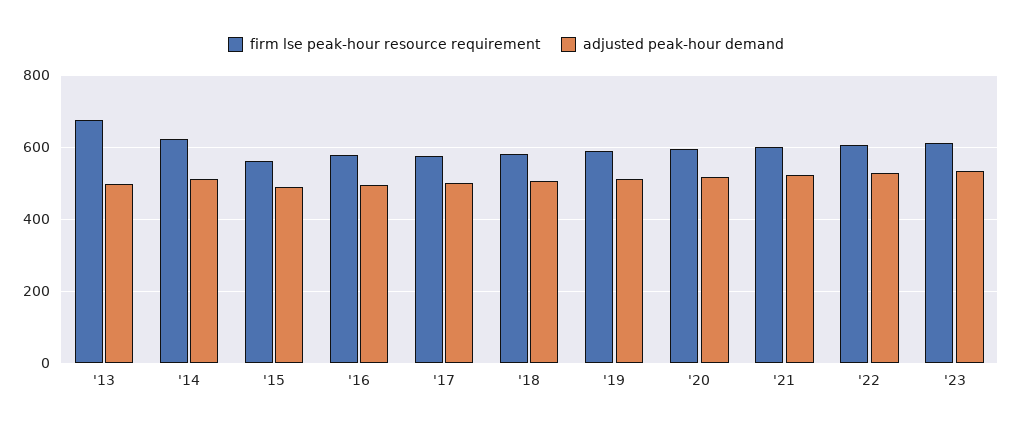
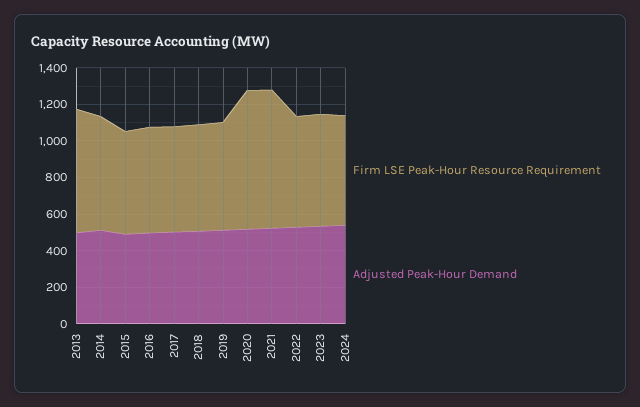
firm lse peak-hour resource requirement, '20: 600 -> 750
firm lse peak-hour resource requirement, '21: 600 -> 750
firm lse peak-hour resource requirement, 2024: none -> 600
adjusted peak-hour demand, 2024: none -> 550

